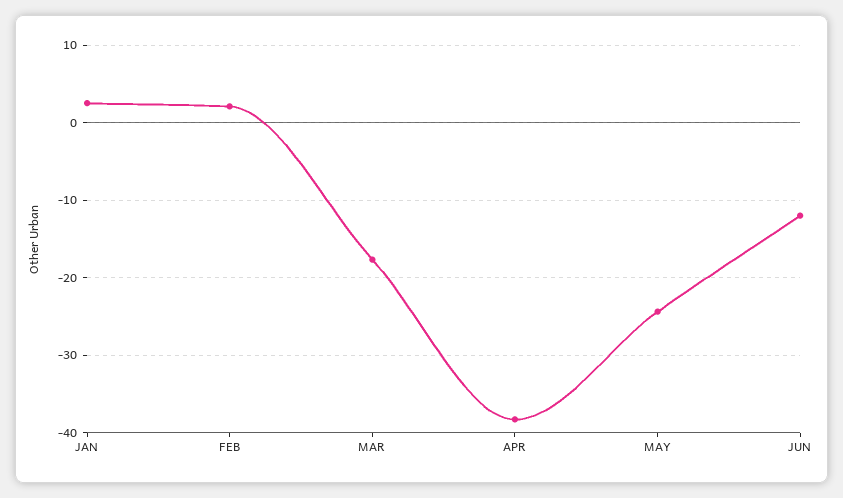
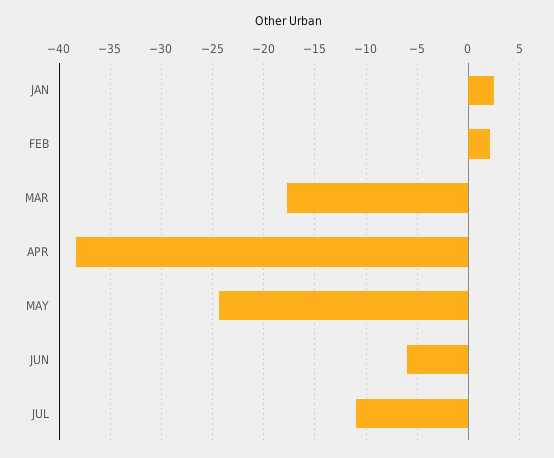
JUN: -12 -> -6
JUL: none -> -11

